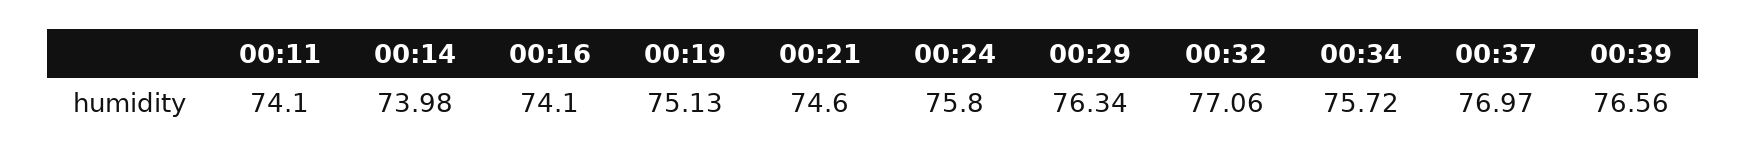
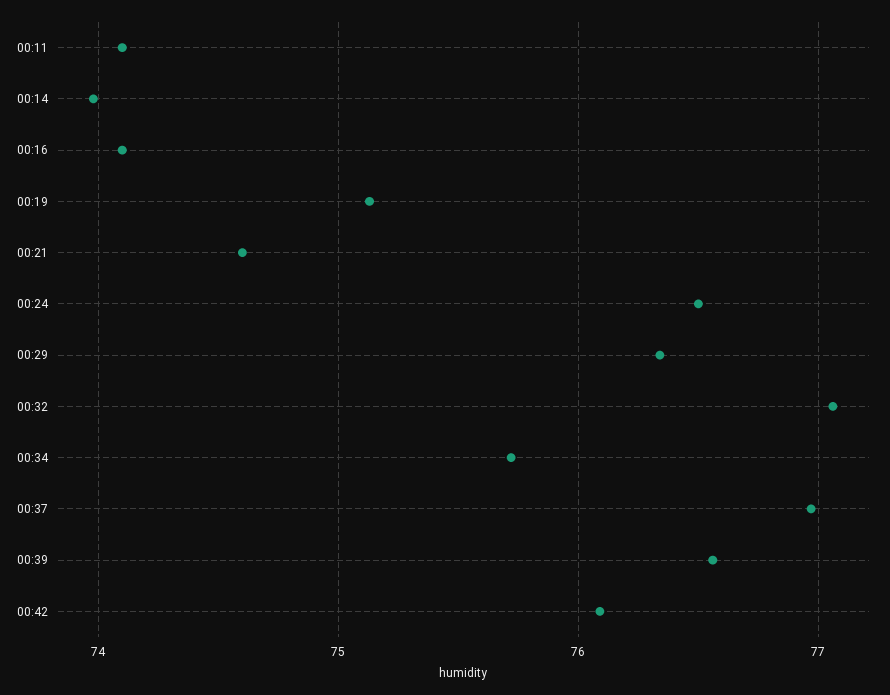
00:24: 75.8 -> 76.5
00:42: none -> 76.1

